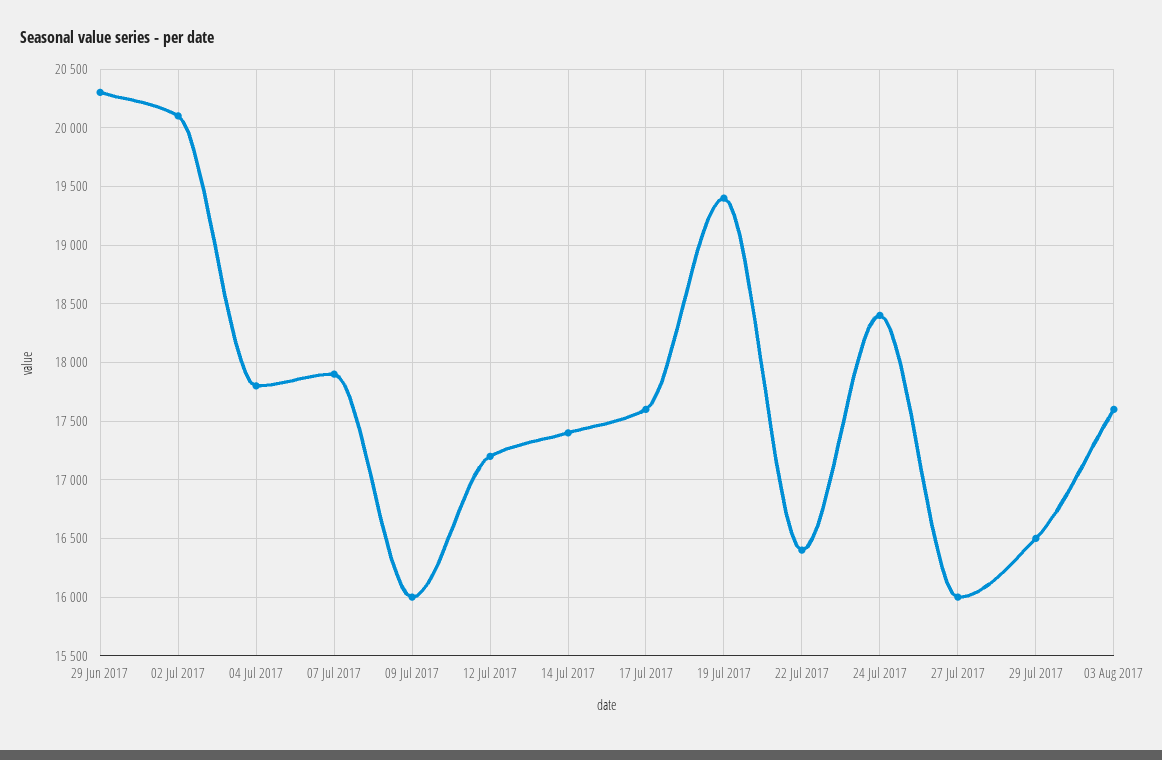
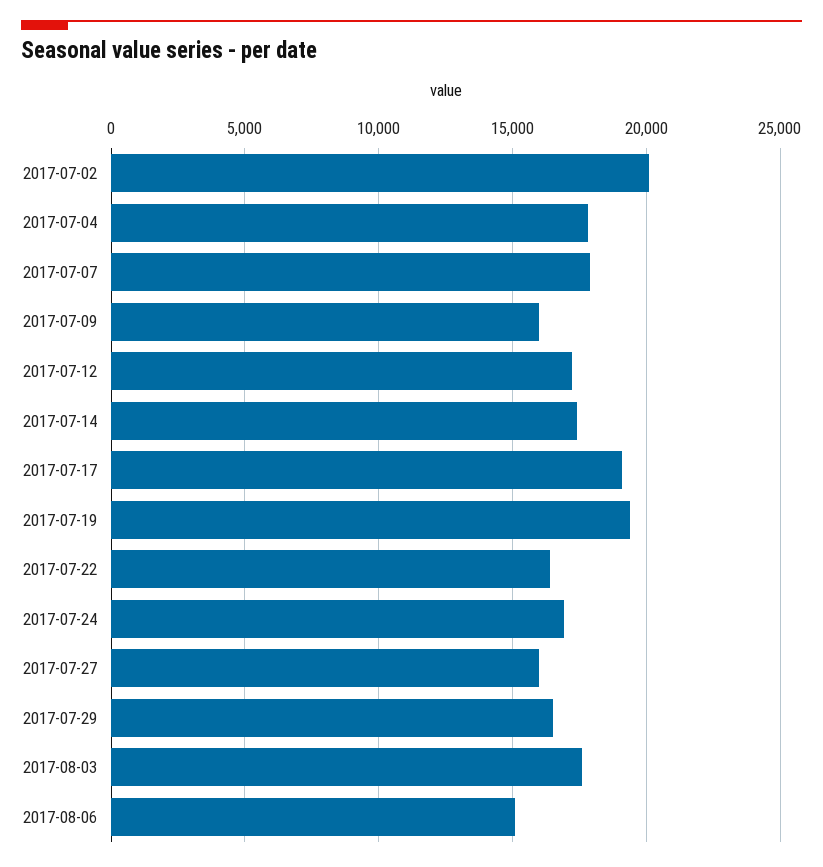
29 Jun 2017: 20300 -> none
17 Jul 2017: 17600 -> 19000
24 Jul 2017: 18400 -> 17000
2017-08-06: none -> 15000

